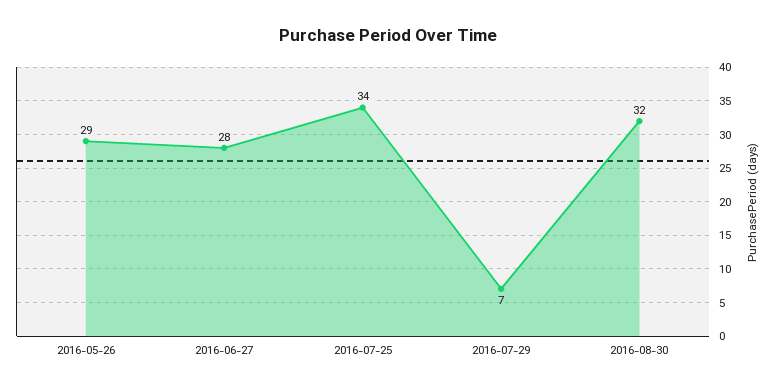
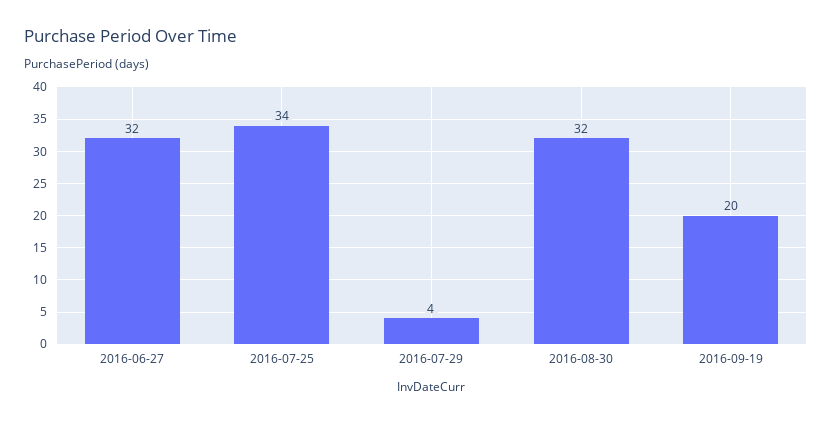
2016-05-26: 29 -> none
2016-06-27: 28 -> 32
2016-07-29: 7 -> 4
2016-09-19: none -> 20

